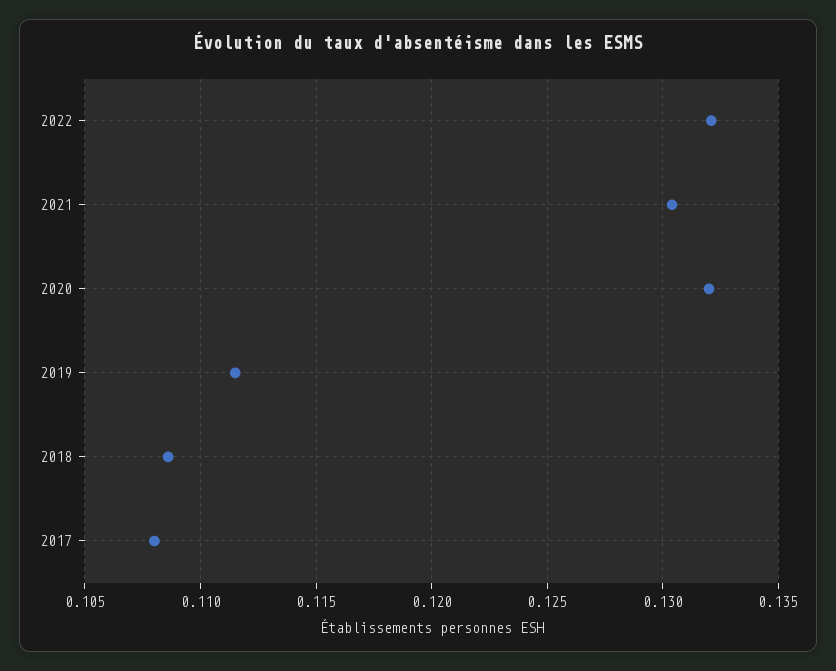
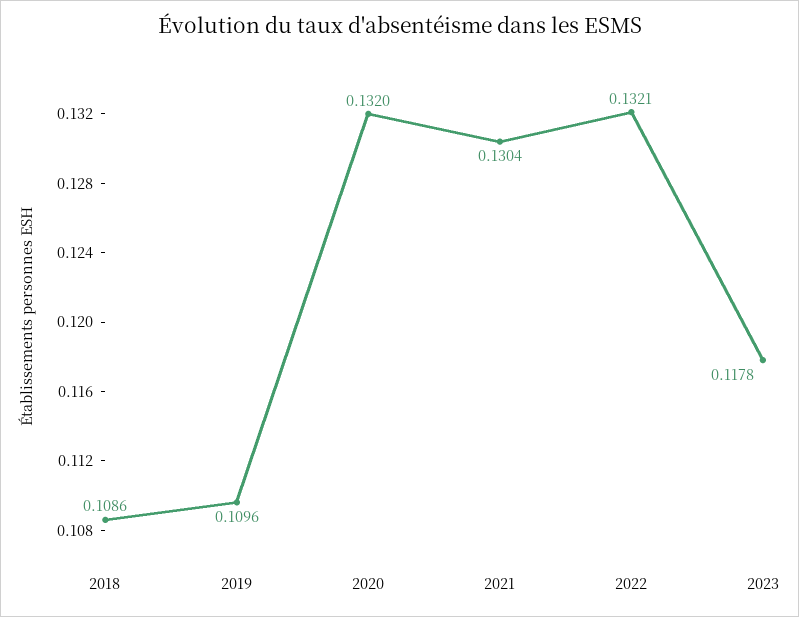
2019: 0.1115 -> 0.1096
2017: 0.108 -> none
2023: none -> 0.1178

